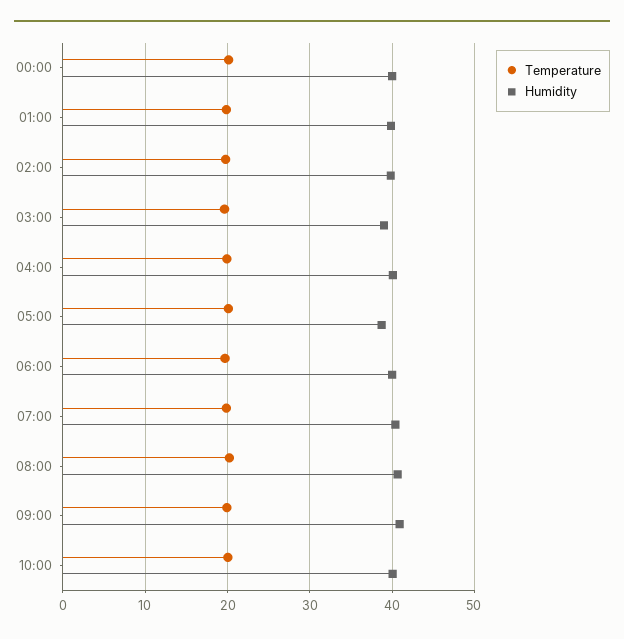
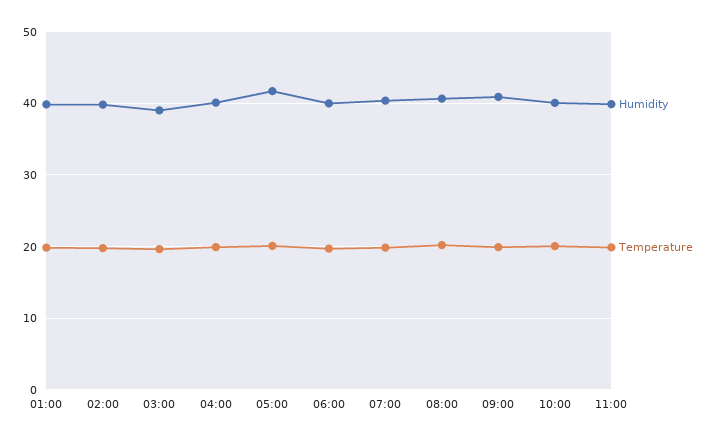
Temperature, 00:00: 20 -> none
Humidity, 00:00: 40 -> none
Humidity, 05:00: 39 -> 42
Humidity, 11:00: none -> 40
Temperature, 11:00: none -> 20

